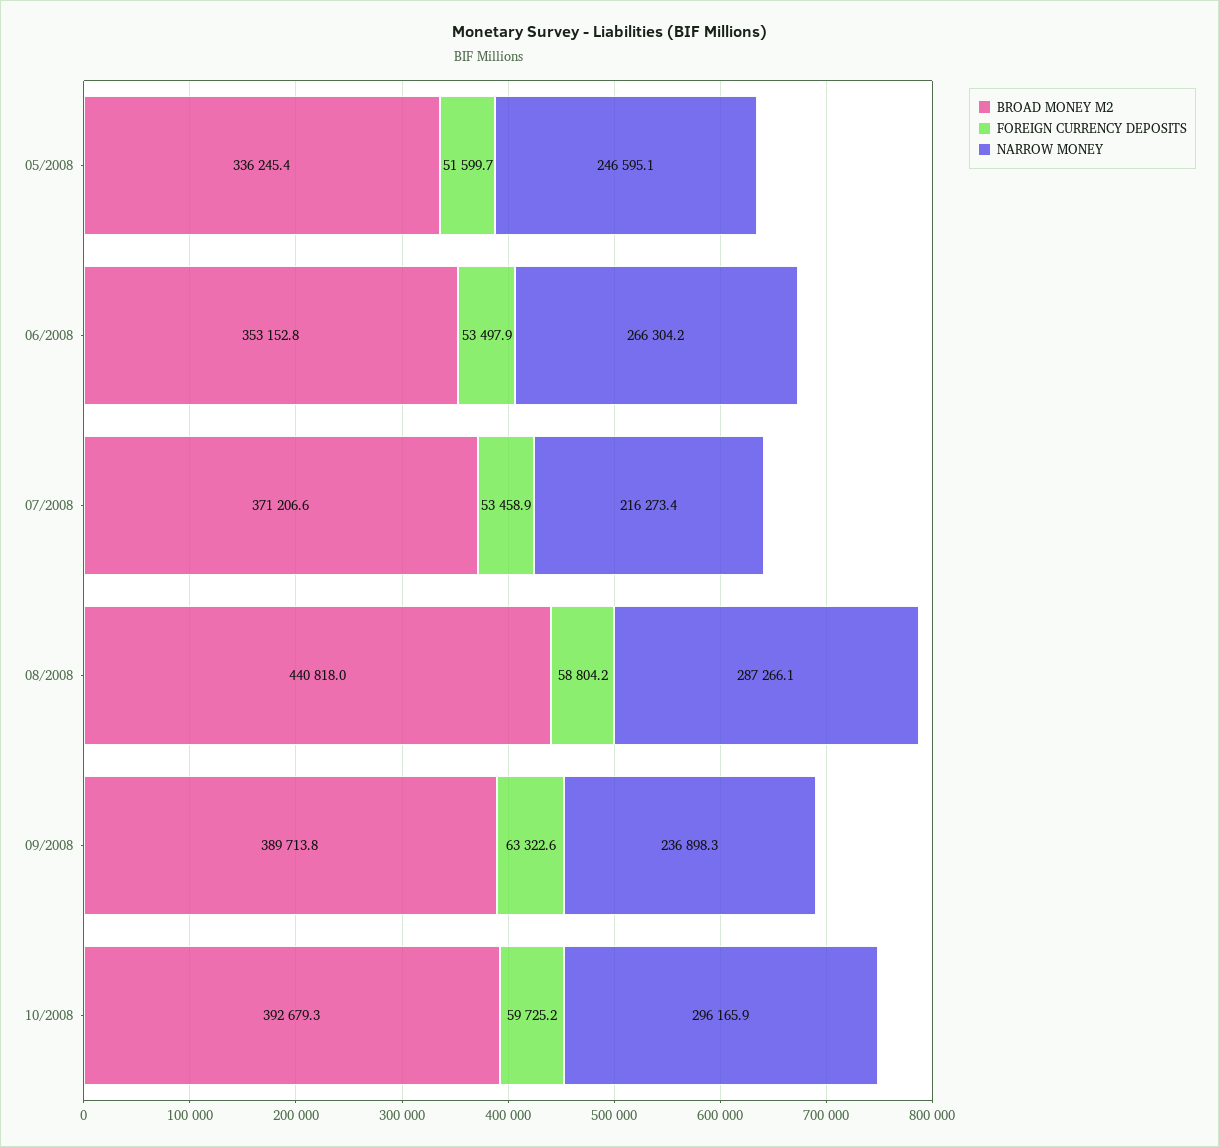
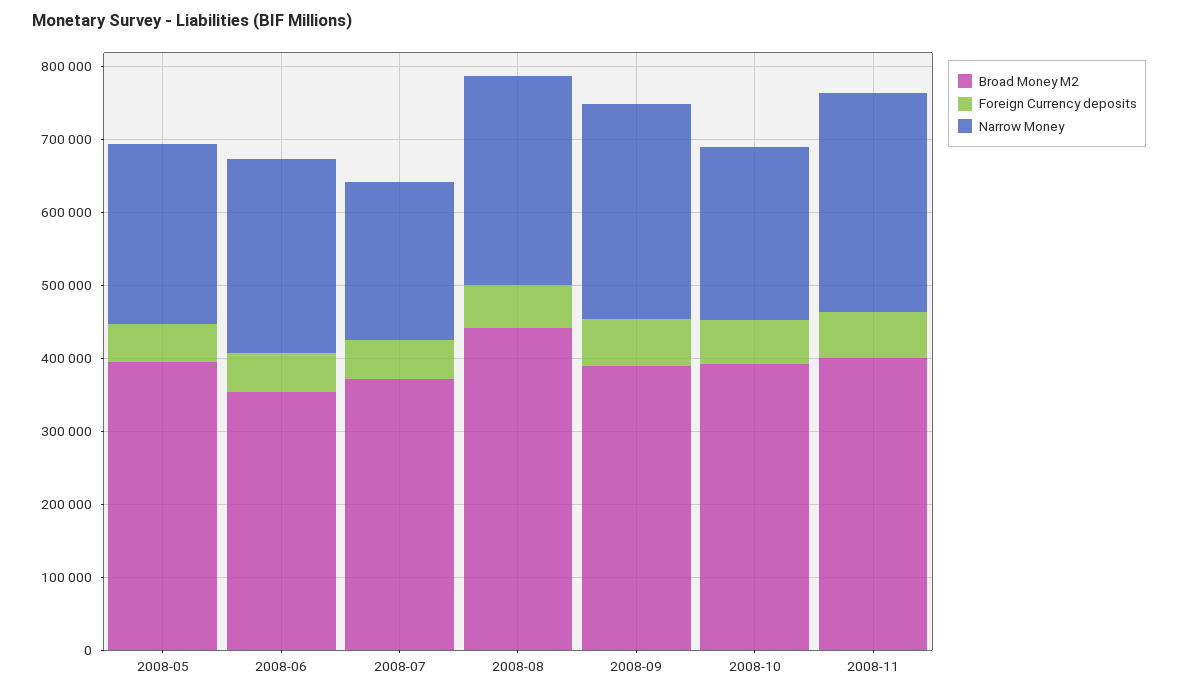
BROAD MONEY M2, 05/2008: 336245.4 -> 400000
NARROW MONEY, 09/2008: 236898.3 -> 300000
NARROW MONEY, 10/2008: 296165.9 -> 240000
BROAD MONEY M2, 2008-11: none -> 400000
FOREIGN CURRENCY DEPOSITS, 2008-11: none -> 60000
NARROW MONEY, 2008-11: none -> 300000

